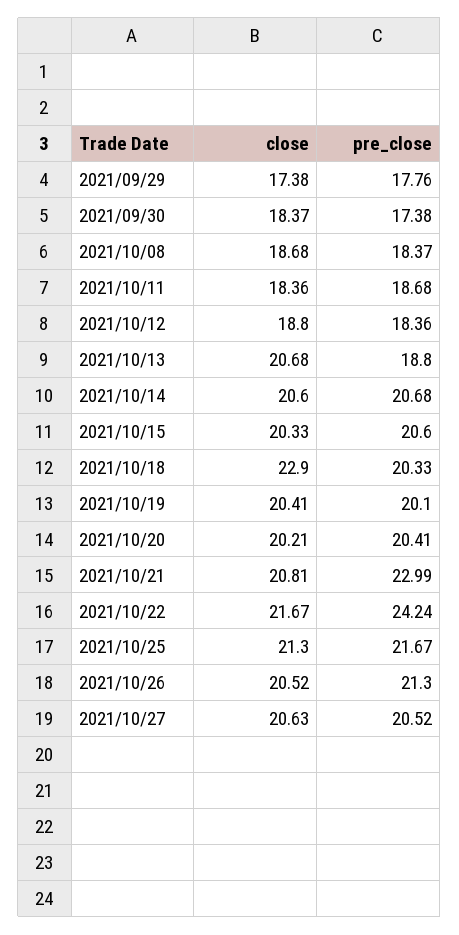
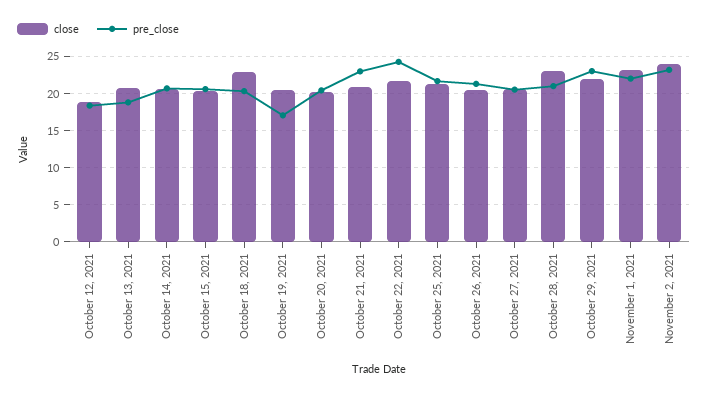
close, 2021/09/29: 17.38 -> none
pre_close, 2021/09/29: 17.76 -> none
close, 2021/09/30: 18.37 -> none
pre_close, 2021/09/30: 17.38 -> none
close, 2021/10/08: 18.68 -> none
pre_close, 2021/10/08: 18.37 -> none
close, 2021/10/11: 18.36 -> none
pre_close, 2021/10/11: 18.68 -> none
pre_close, 2021/10/19: 20.1 -> 17
close, October 28, 2021: none -> 23
pre_close, October 28, 2021: none -> 21
close, October 29, 2021: none -> 22
pre_close, October 29, 2021: none -> 23
close, November 1, 2021: none -> 23
pre_close, November 1, 2021: none -> 22
close, November 2, 2021: none -> 24
pre_close, November 2, 2021: none -> 23

